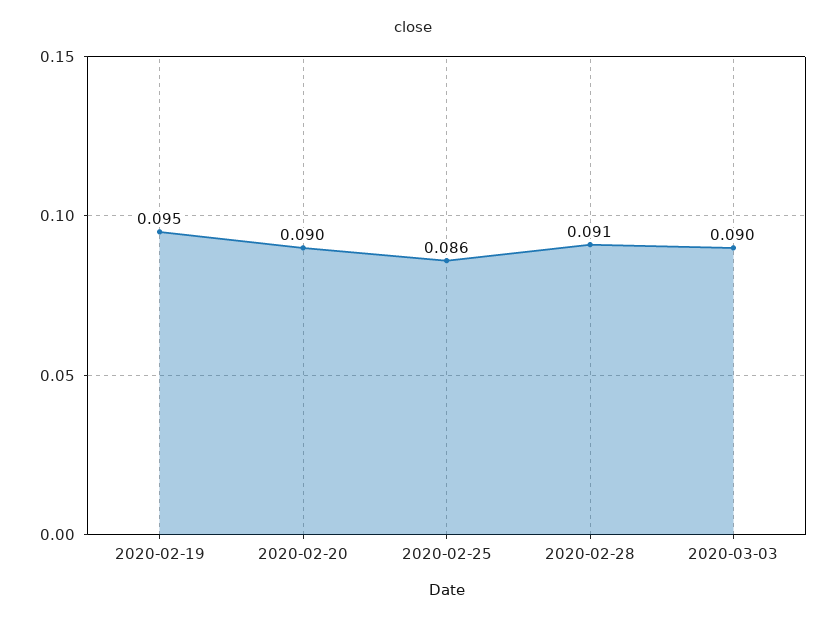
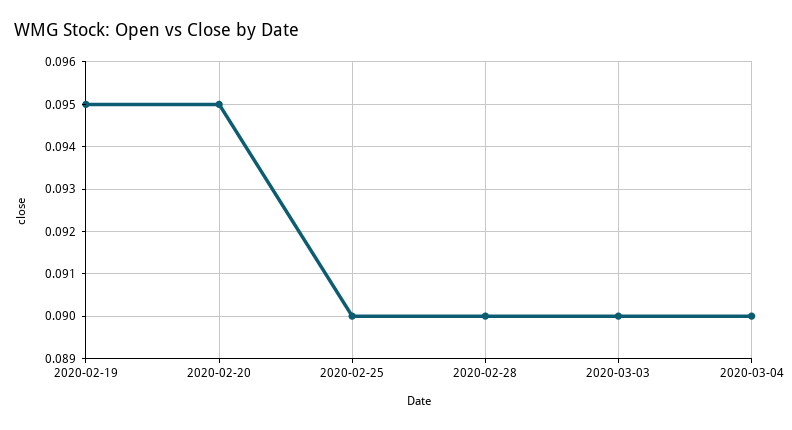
2020-02-20: 0.09 -> 0.095
2020-02-25: 0.086 -> 0.09
2020-02-28: 0.091 -> 0.09
2020-03-04: none -> 0.09

